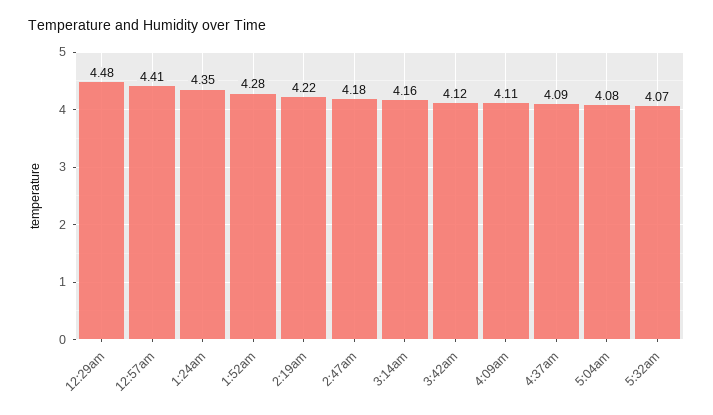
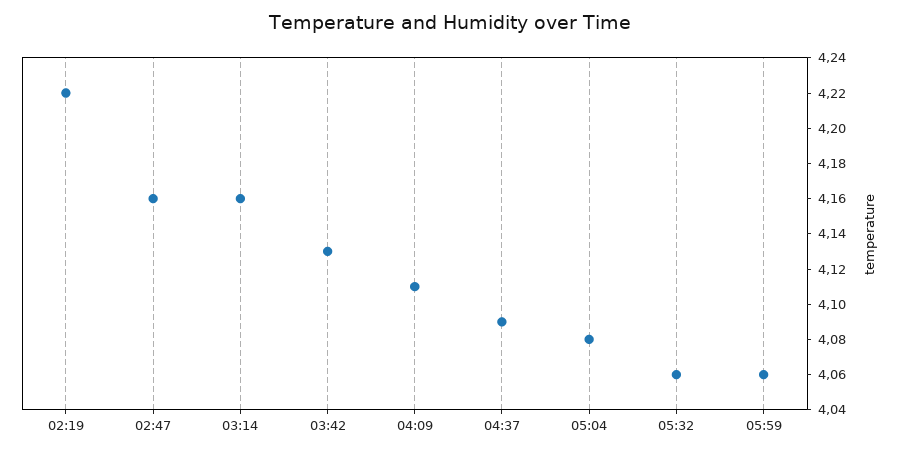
12:29am: 4.48 -> none
12:57am: 4.41 -> none
1:24am: 4.35 -> none
1:52am: 4.28 -> none
2:47am: 4.18 -> 4.16
3:42am: 4.12 -> 4.13
5:32am: 4.07 -> 4.06
05:59: none -> 4.06

